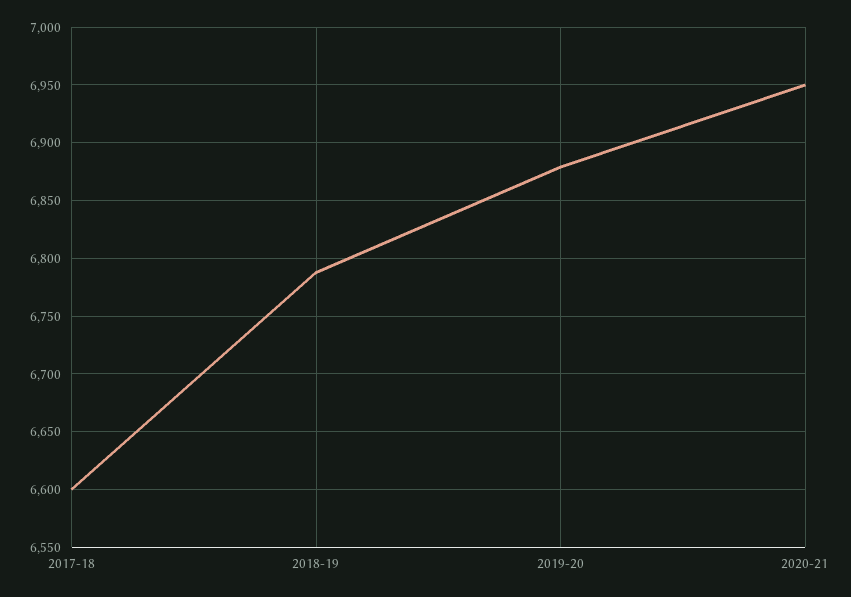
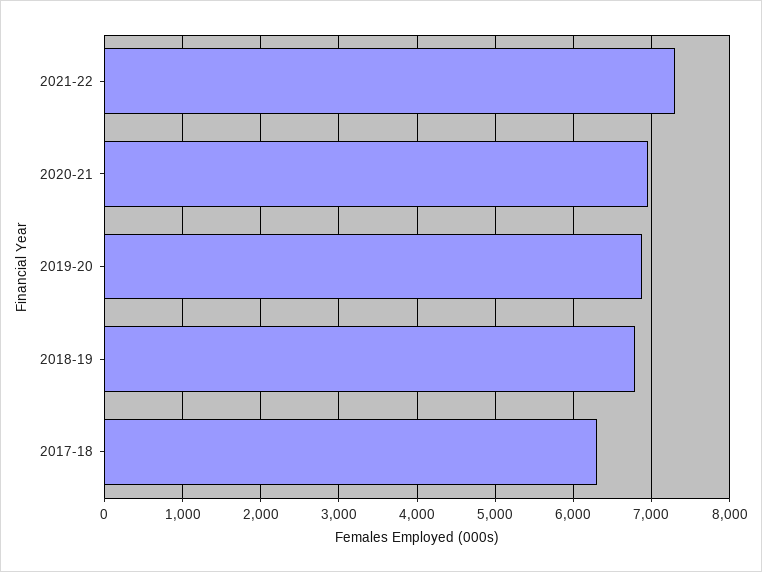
2017-18: 6600 -> 6300
2021-22: none -> 7300

